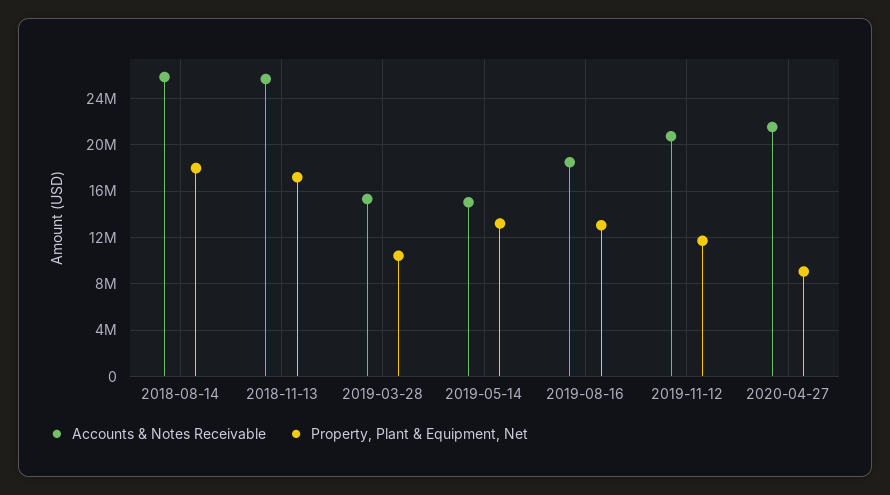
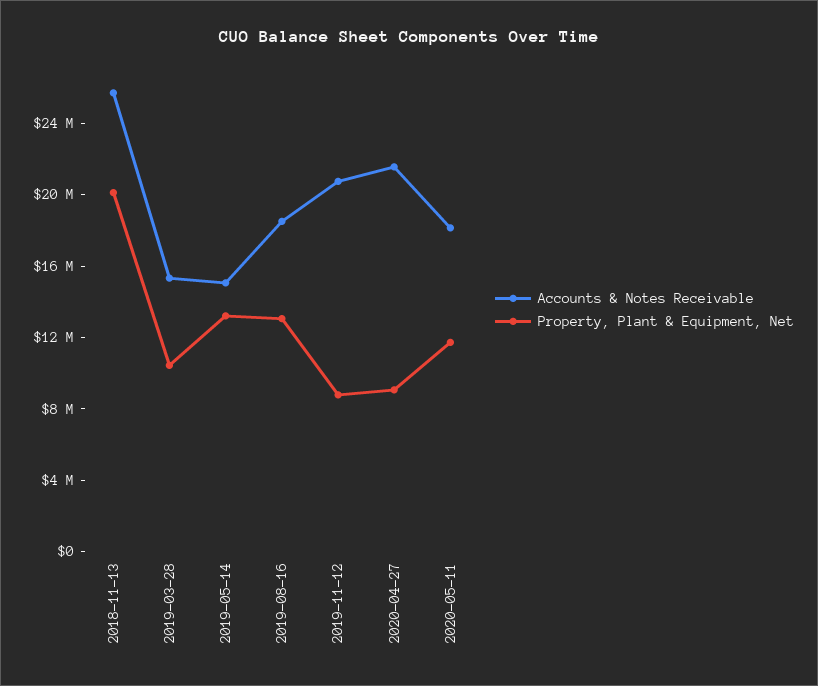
Accounts & Notes Receivable, 2018-08-14: 26000000 -> none
Property, Plant & Equipment, Net, 2018-08-14: 18000000 -> none
Property, Plant & Equipment, Net, 2018-11-13: 17000000 -> 20000000
Property, Plant & Equipment, Net, 2019-11-12: 12000000 -> 9000000
Accounts & Notes Receivable, 2020-05-11: none -> 18000000
Property, Plant & Equipment, Net, 2020-05-11: none -> 12000000

